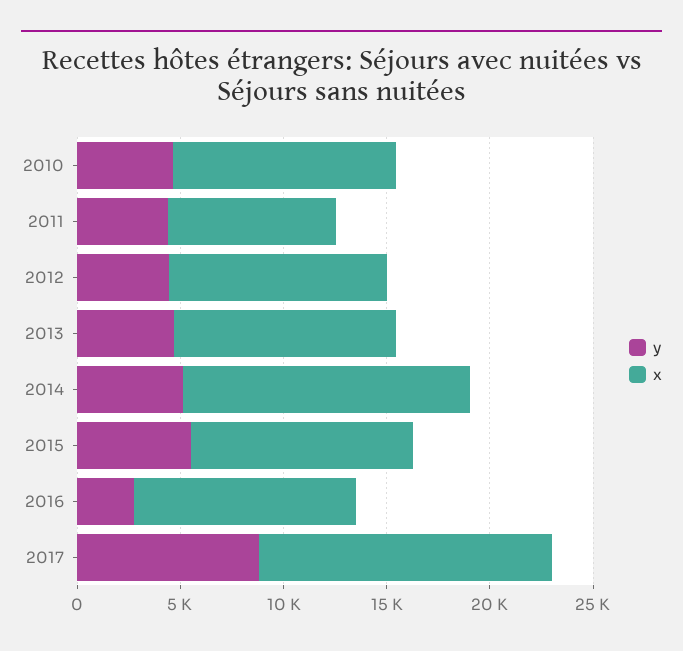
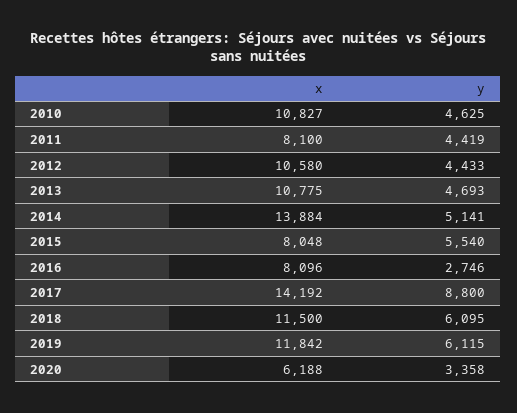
x, 2015: 11000 -> 8048
x, 2016: 11000 -> 8096
x, 2018: none -> 11500
y, 2018: none -> 6095
x, 2019: none -> 11842
y, 2019: none -> 6115
x, 2020: none -> 6188
y, 2020: none -> 3358

